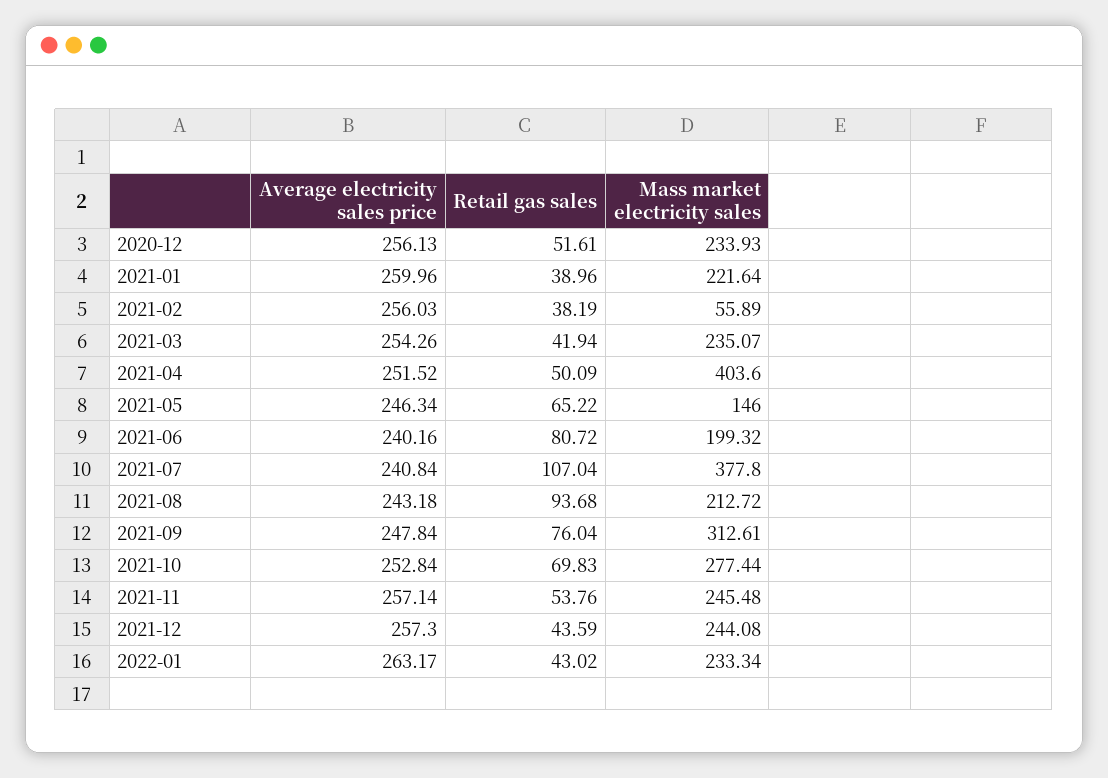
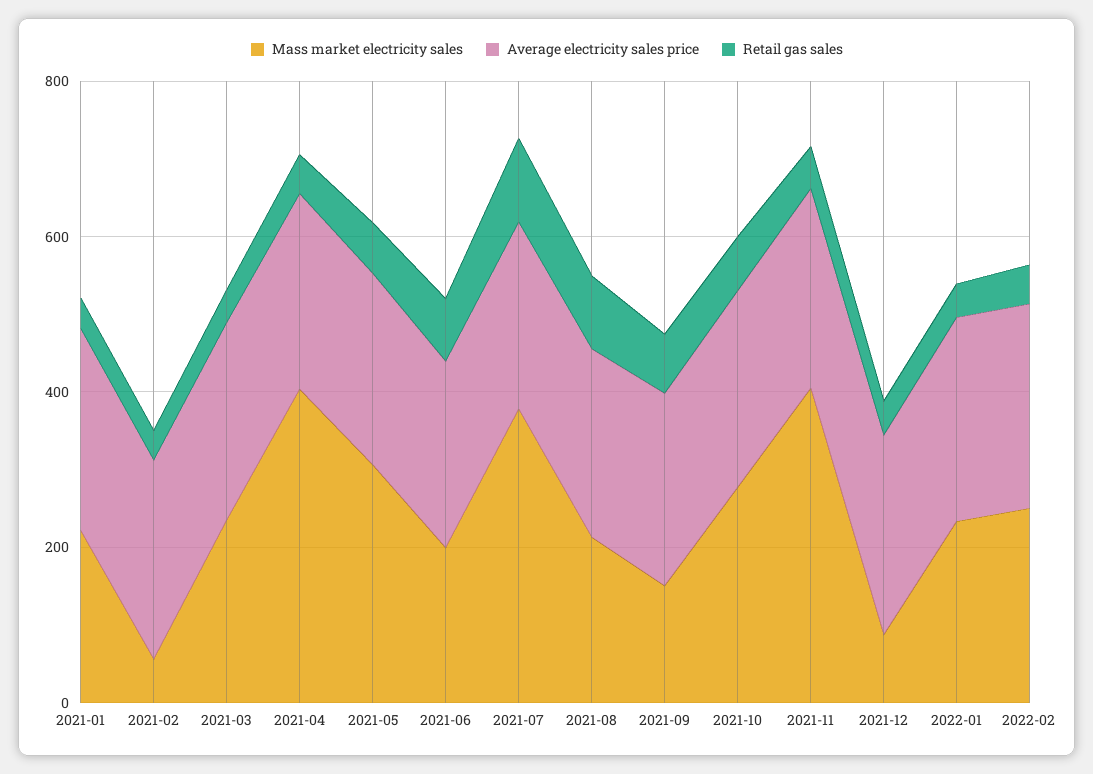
Average electricity sales price, 2020-12: 256.13 -> none
Retail gas sales, 2020-12: 51.61 -> none
Mass market electricity sales, 2020-12: 233.93 -> none
Mass market electricity sales, 2021-05: 146 -> 300
Mass market electricity sales, 2021-09: 312.61 -> 150
Mass market electricity sales, 2021-11: 245.48 -> 400
Mass market electricity sales, 2021-12: 244.08 -> 100
Mass market electricity sales, 2022-02: none -> 250
Average electricity sales price, 2022-02: none -> 250
Retail gas sales, 2022-02: none -> 50

